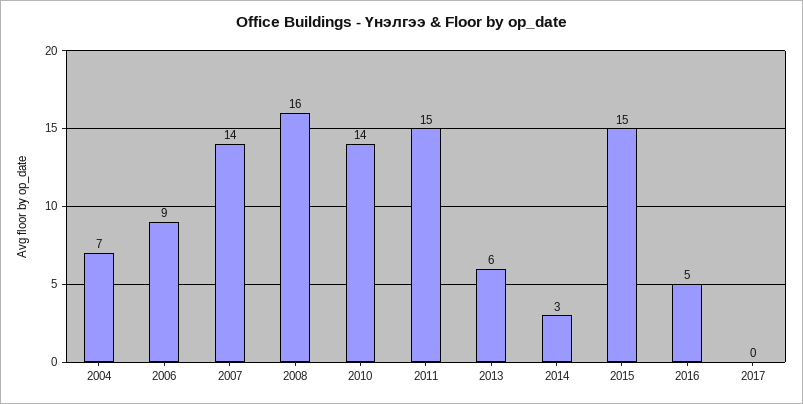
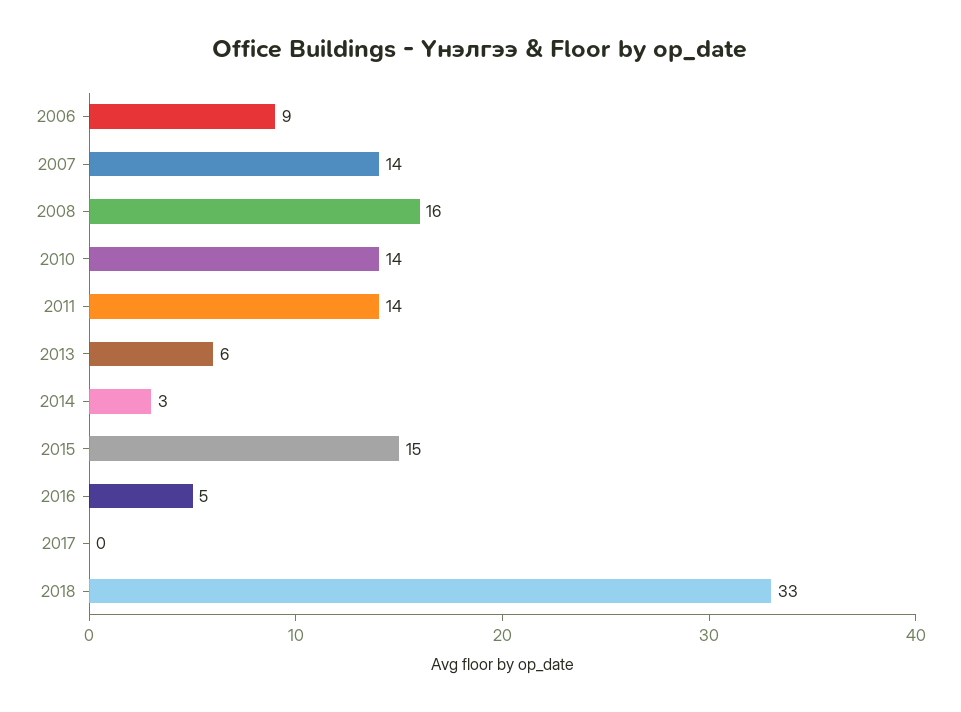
2004: 7 -> none
2011: 15 -> 14
2018: none -> 33

